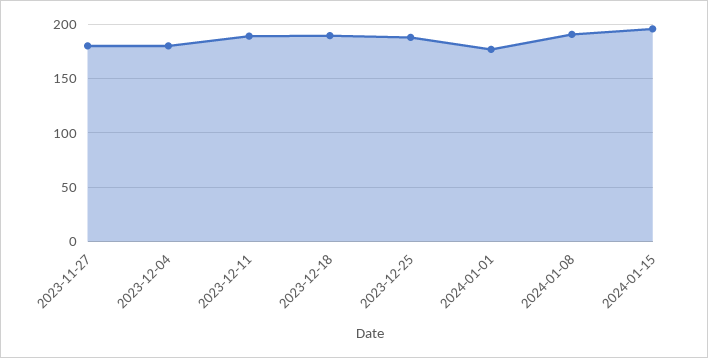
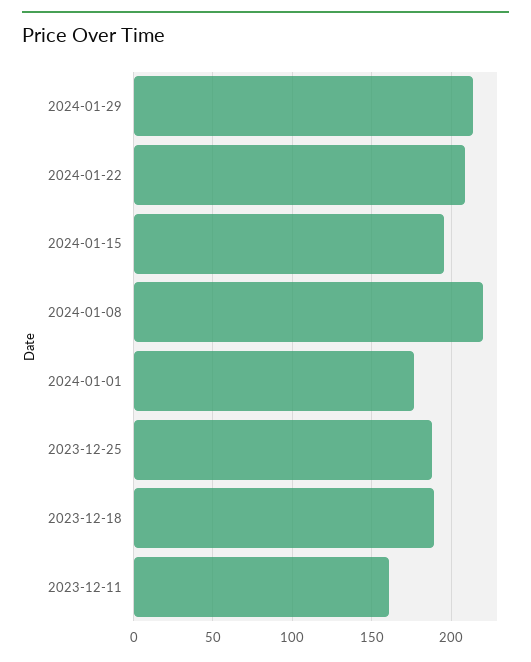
2023-11-27: 180 -> none
2023-12-04: 180 -> none
2023-12-11: 190 -> 160
2024-01-08: 190 -> 220
2024-01-29: none -> 215
2024-01-22: none -> 210

